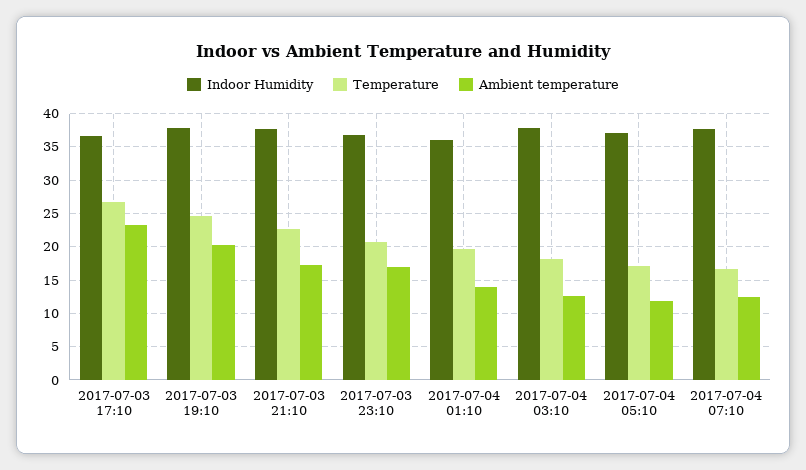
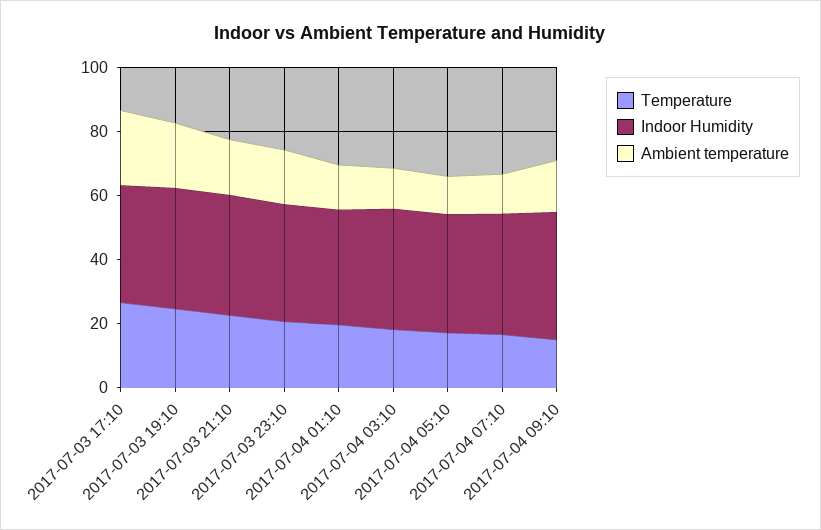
Temperature, 2017-07-04 09:10: none -> 15
Indoor Humidity, 2017-07-04 09:10: none -> 40
Ambient temperature, 2017-07-04 09:10: none -> 15

